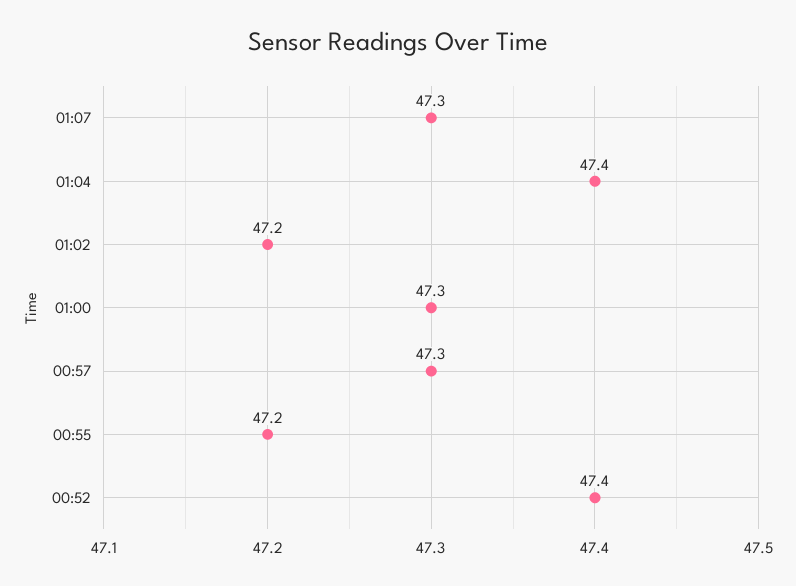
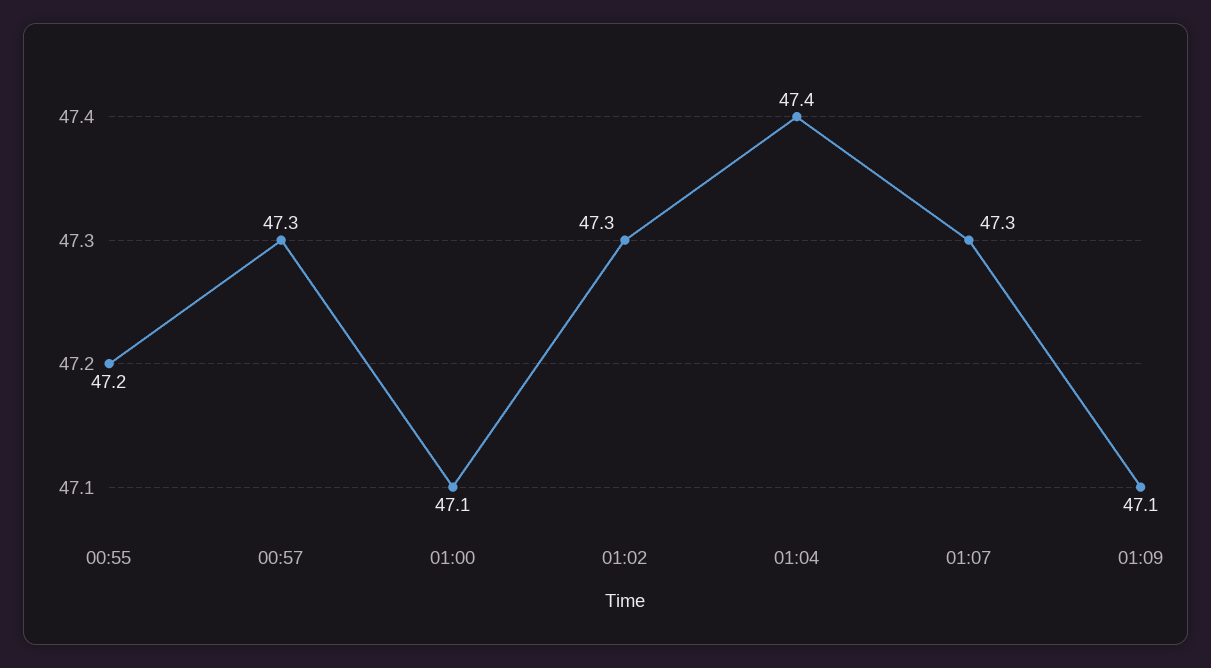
01:02: 47.2 -> 47.3
01:00: 47.3 -> 47.1
00:52: 47.4 -> none
01:09: none -> 47.1

